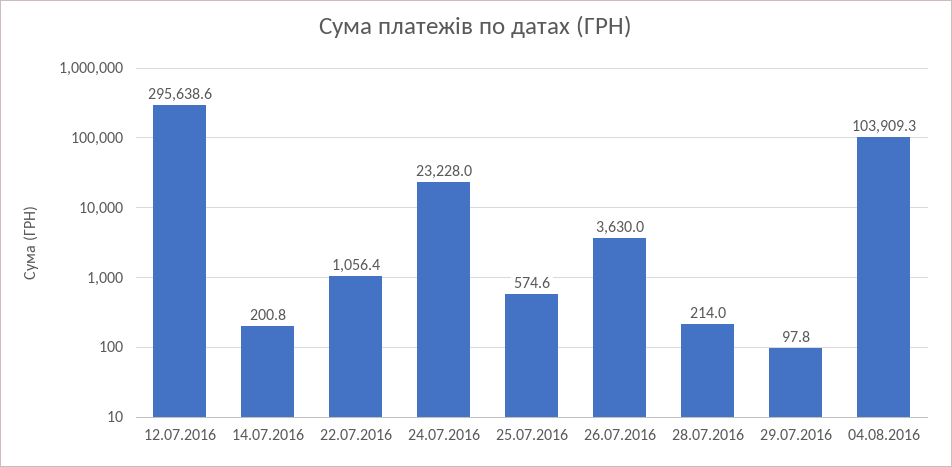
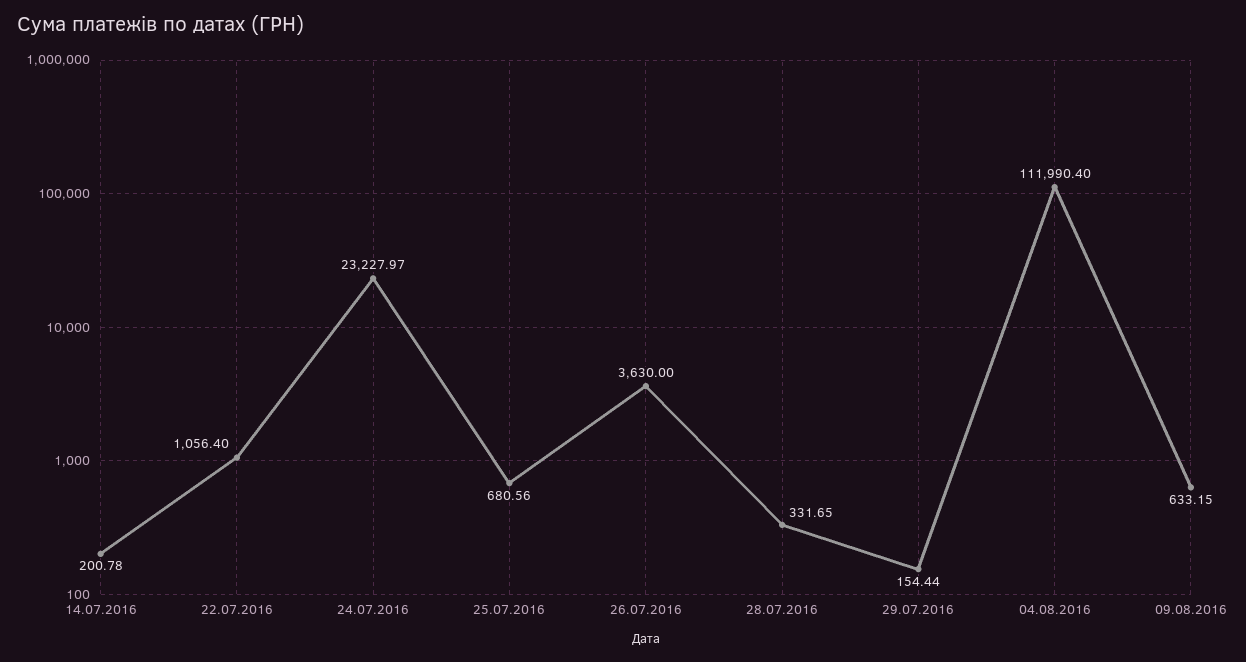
12.07.2016: 295638.6 -> none
25.07.2016: 574.6 -> 680.56
28.07.2016: 214 -> 331.65
29.07.2016: 97.8 -> 154.44
04.08.2016: 103909.3 -> 111990.4
09.08.2016: none -> 633.15

